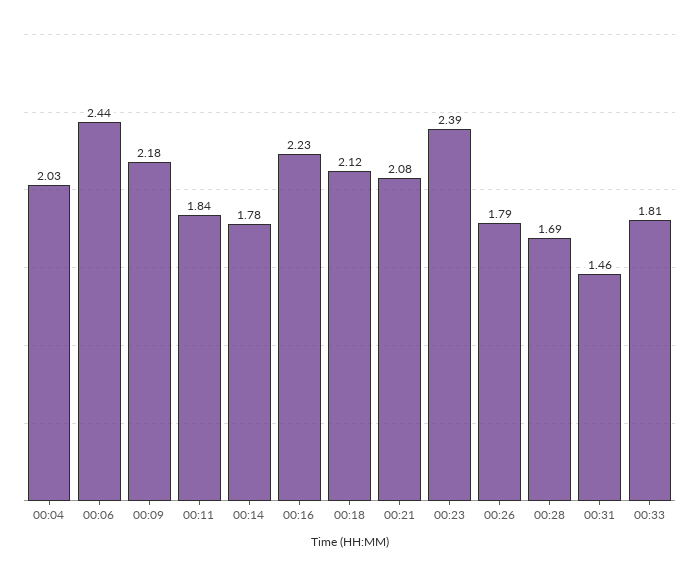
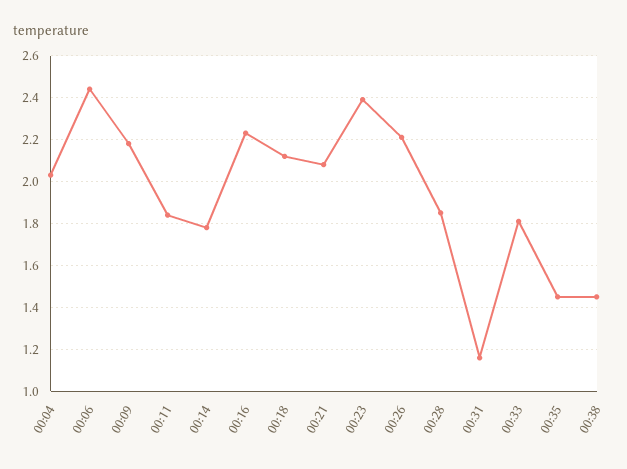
00:26: 1.79 -> 2.2
00:28: 1.69 -> 1.85
00:31: 1.46 -> 1.15
00:35: none -> 1.45
00:38: none -> 1.45

